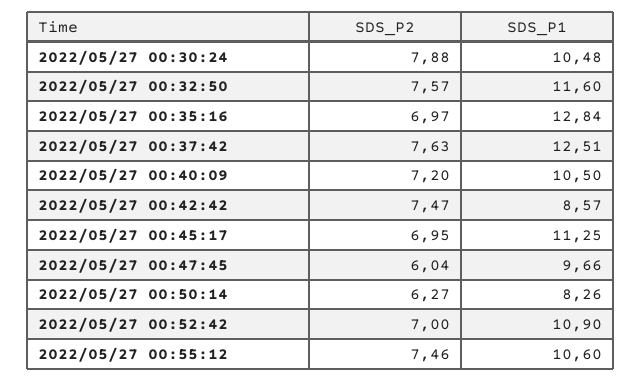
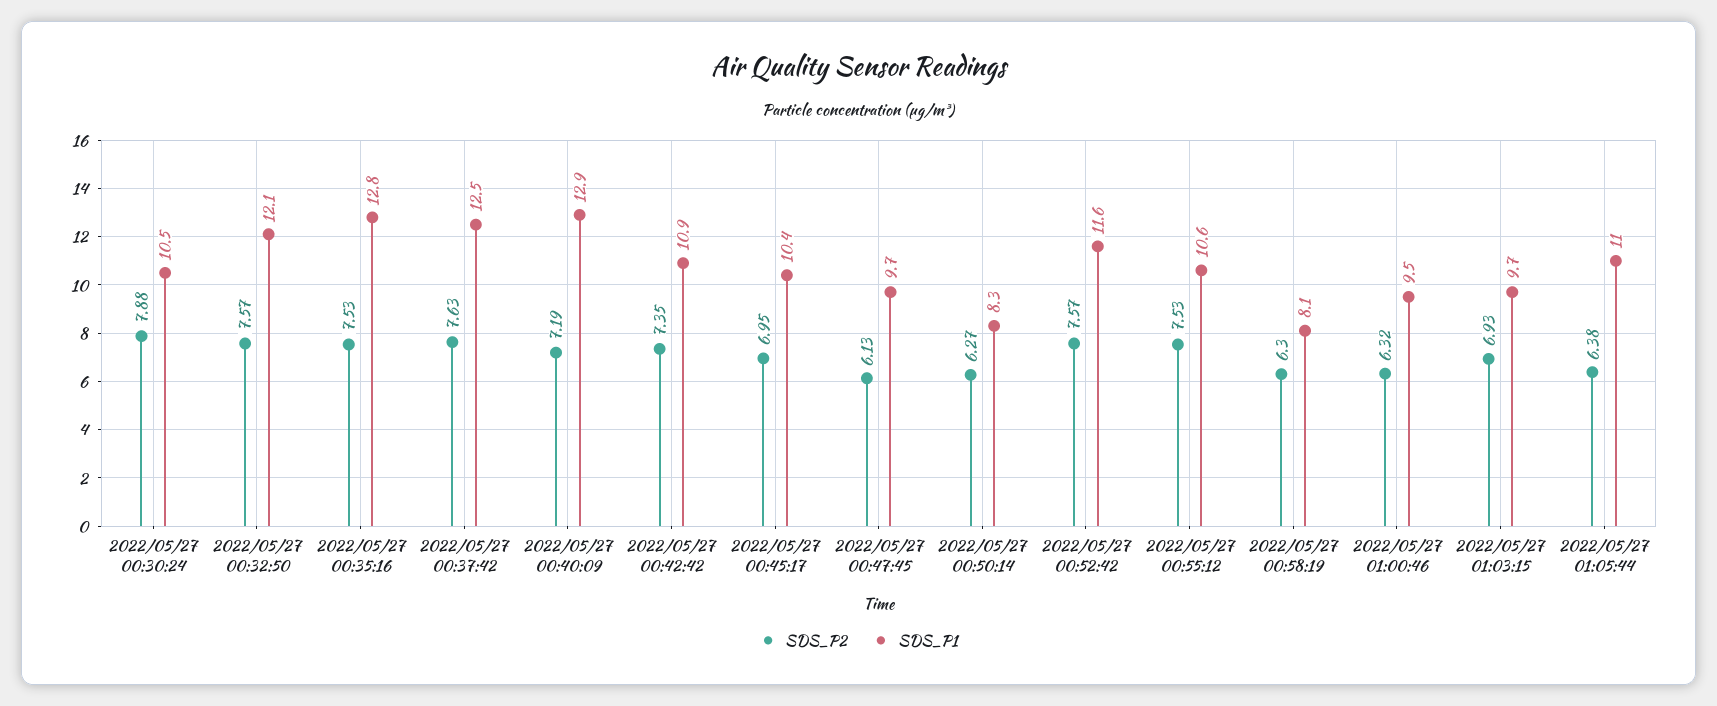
SDS_P1, 2022/05/27 00:32:50: 11.6 -> 12.1
SDS_P2, 2022/05/27 00:35:16: 6.97 -> 7.53
SDS_P2, 2022/05/27 00:40:09: 7.2 -> 7.19
SDS_P1, 2022/05/27 00:40:09: 10.5 -> 12.9
SDS_P2, 2022/05/27 00:42:42: 7.47 -> 7.35
SDS_P1, 2022/05/27 00:42:42: 8.57 -> 10.9
SDS_P1, 2022/05/27 00:45:17: 11.25 -> 10.4
SDS_P2, 2022/05/27 00:47:45: 6.04 -> 6.13
SDS_P2, 2022/05/27 00:52:42: 7 -> 7.57
SDS_P1, 2022/05/27 00:52:42: 10.9 -> 11.6
SDS_P2, 2022/05/27 00:55:12: 7.46 -> 7.53
SDS_P2, 2022/05/27 00:58:19: none -> 6.3
SDS_P1, 2022/05/27 00:58:19: none -> 8.1
SDS_P2, 2022/05/27 01:00:46: none -> 6.32
SDS_P1, 2022/05/27 01:00:46: none -> 9.5
SDS_P2, 2022/05/27 01:03:15: none -> 6.93
SDS_P1, 2022/05/27 01:03:15: none -> 9.7
SDS_P2, 2022/05/27 01:05:44: none -> 6.38
SDS_P1, 2022/05/27 01:05:44: none -> 11

